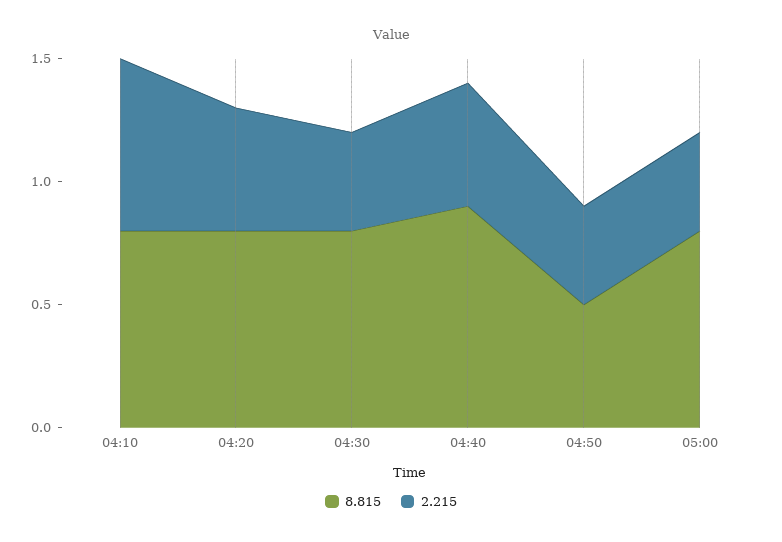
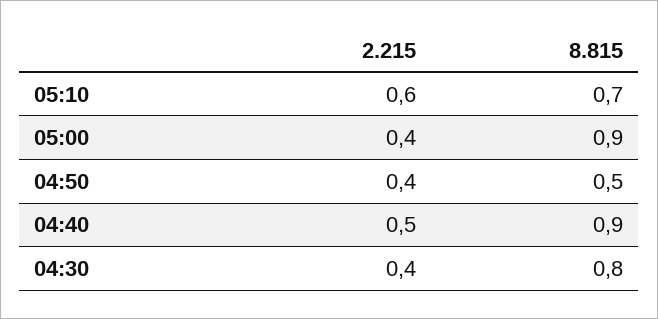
8.815, 04:10: 0.8 -> none
2.215, 04:10: 0.7 -> none
8.815, 04:20: 0.8 -> none
2.215, 04:20: 0.5 -> none
8.815, 05:00: 0.8 -> 0.9
2.215, 05:10: none -> 0.6
8.815, 05:10: none -> 0.7

